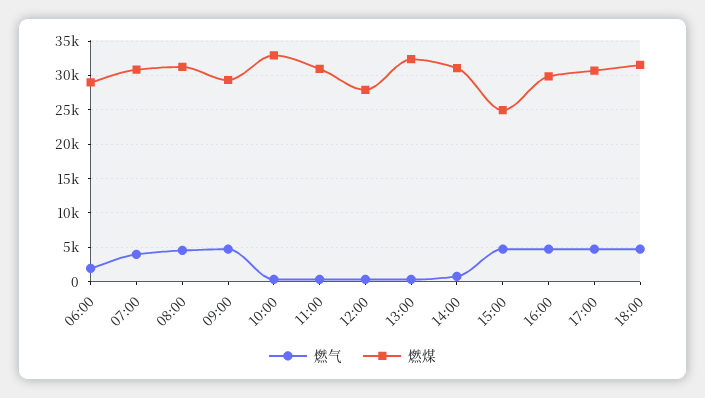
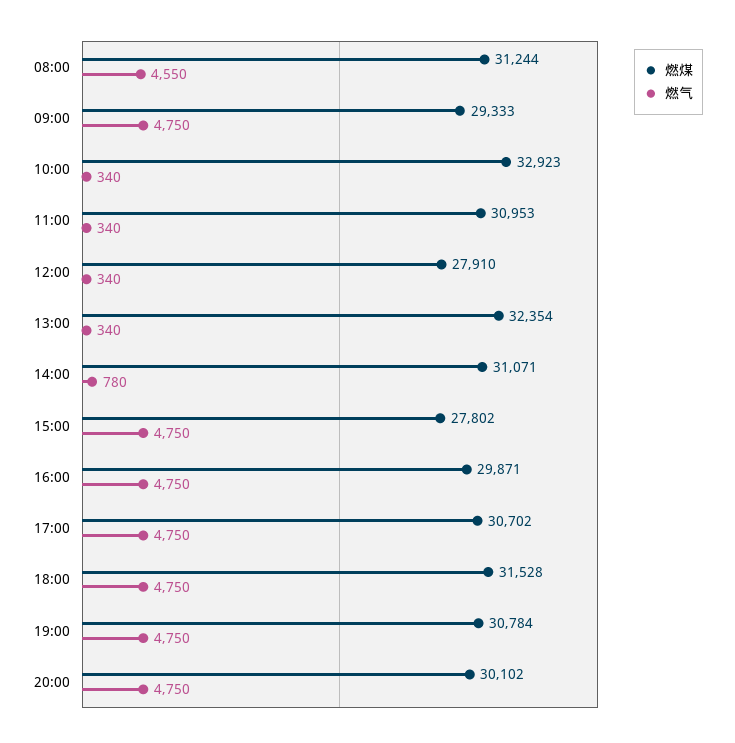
燃气, 06:00: 2000 -> none
燃煤, 06:00: 29000 -> none
燃气, 07:00: 4000 -> none
燃煤, 07:00: 31000 -> none
燃煤, 15:00: 25000 -> 27802
燃煤, 19:00: none -> 30784
燃气, 19:00: none -> 4750
燃煤, 20:00: none -> 30102
燃气, 20:00: none -> 4750

